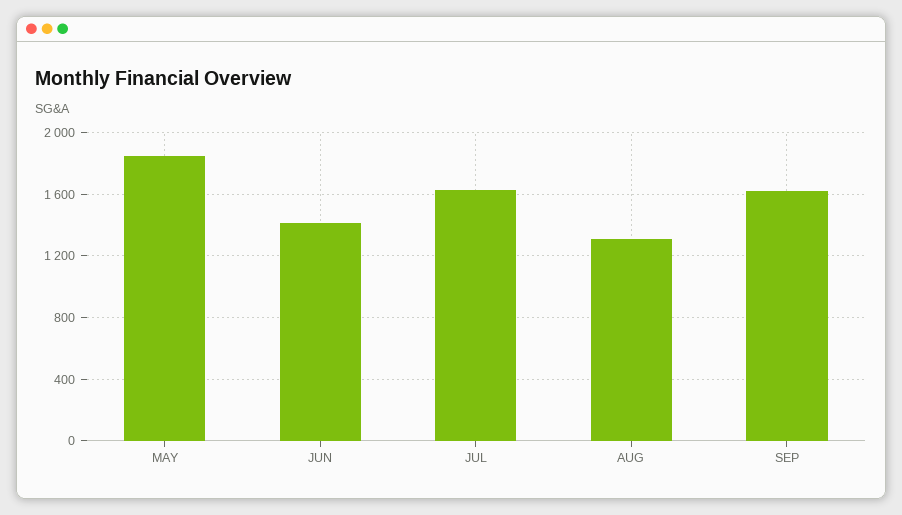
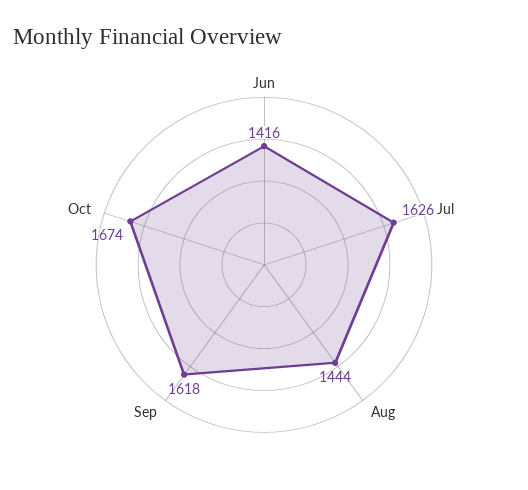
MAY: 1850 -> none
AUG: 1300 -> 1444
Oct: none -> 1674

